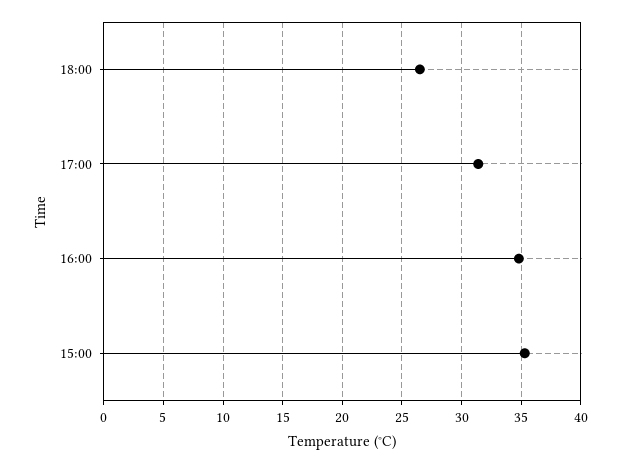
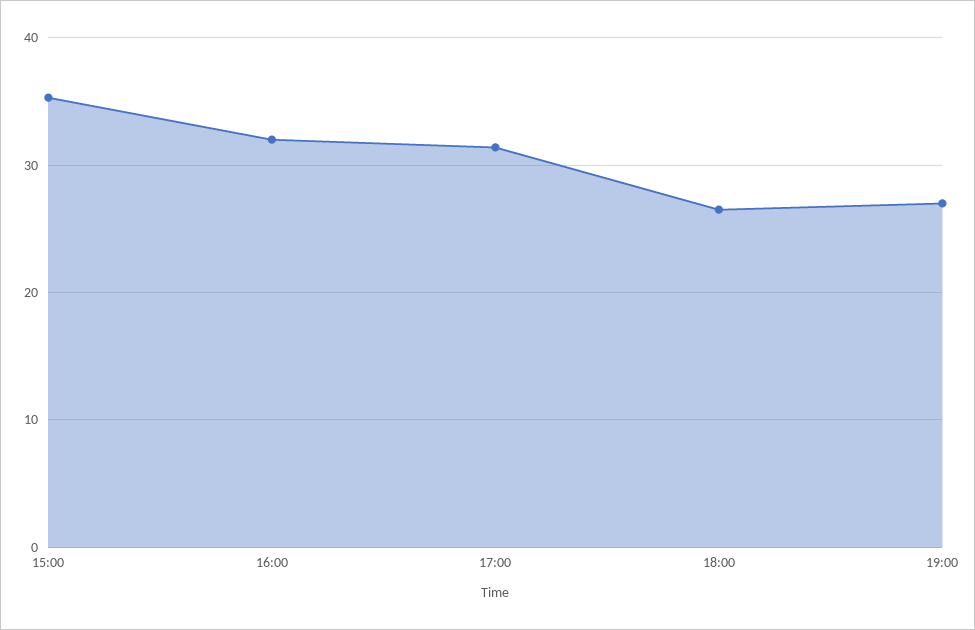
16:00: 35 -> 32
19:00: none -> 27

